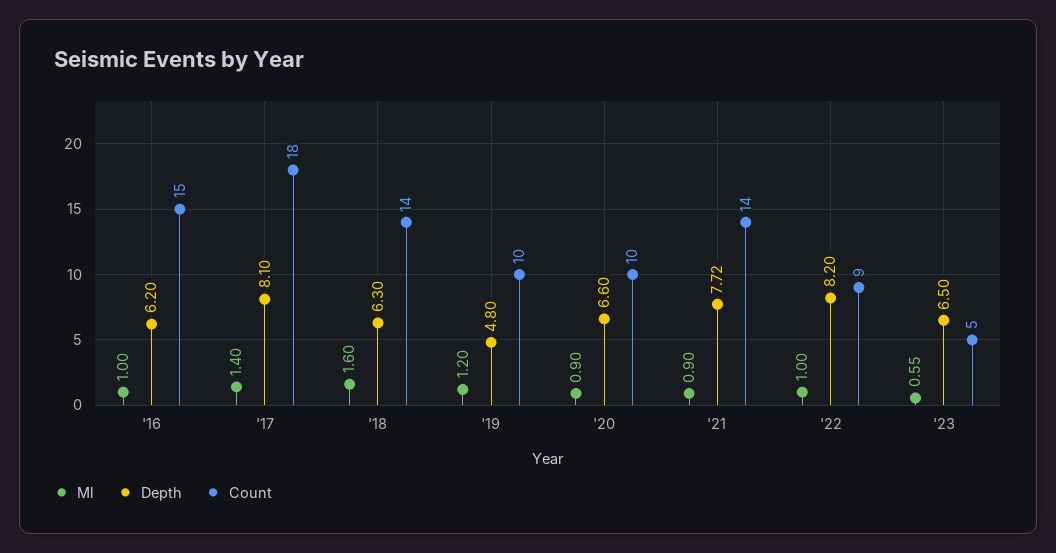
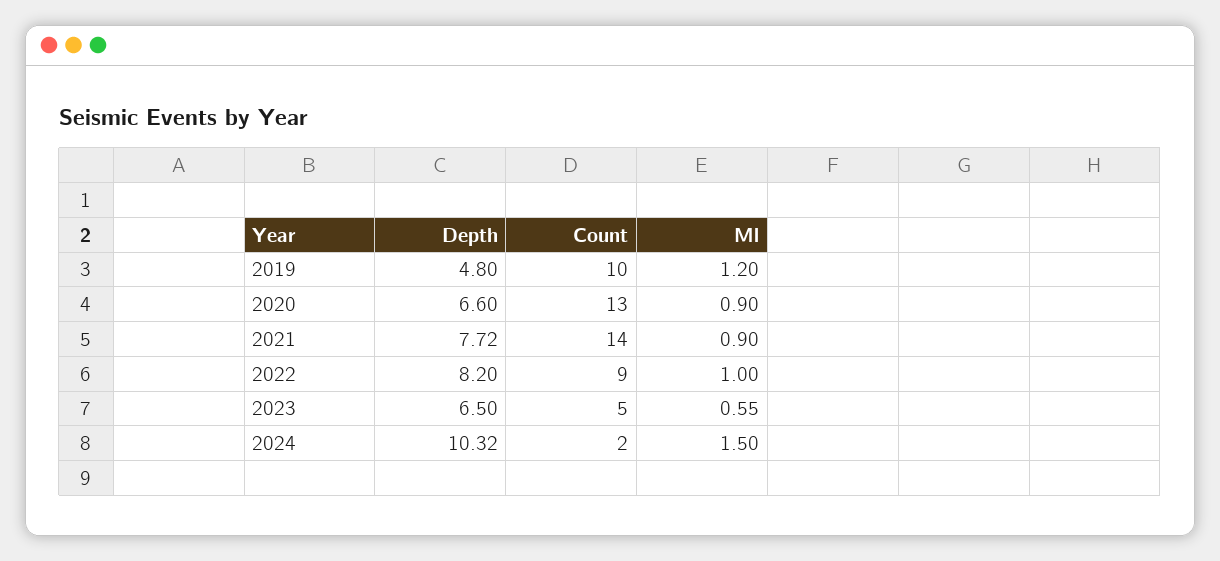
Ml, '16: 1 -> none
Depth, '16: 6.2 -> none
Count, '16: 15 -> none
Ml, '17: 1.4 -> none
Depth, '17: 8.1 -> none
Count, '17: 18 -> none
Ml, '18: 1.6 -> none
Depth, '18: 6.3 -> none
Count, '18: 14 -> none
Count, '20: 10 -> 13
Depth, 2024: none -> 10.32
Count, 2024: none -> 2
Ml, 2024: none -> 1.5

